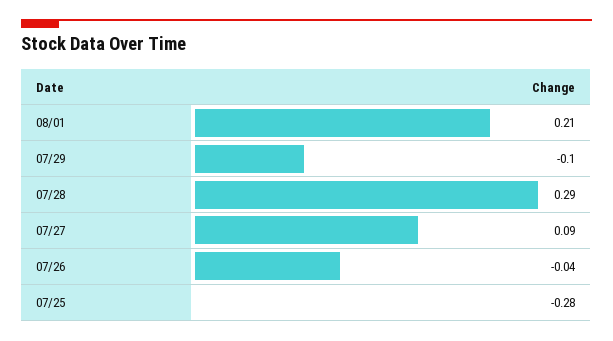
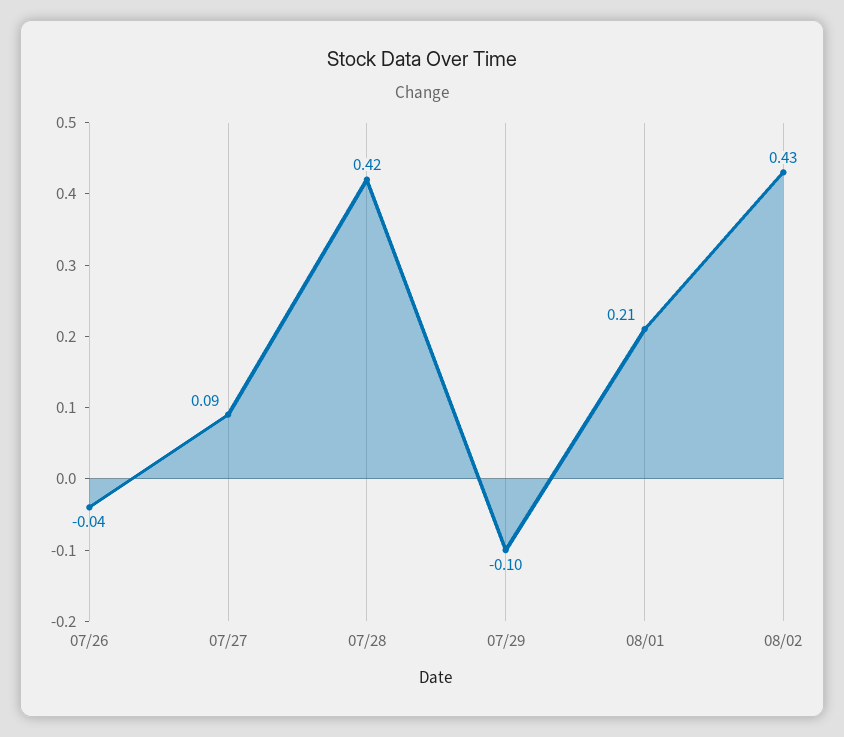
07/28: 0.29 -> 0.42
07/25: -0.28 -> none
08/02: none -> 0.43

